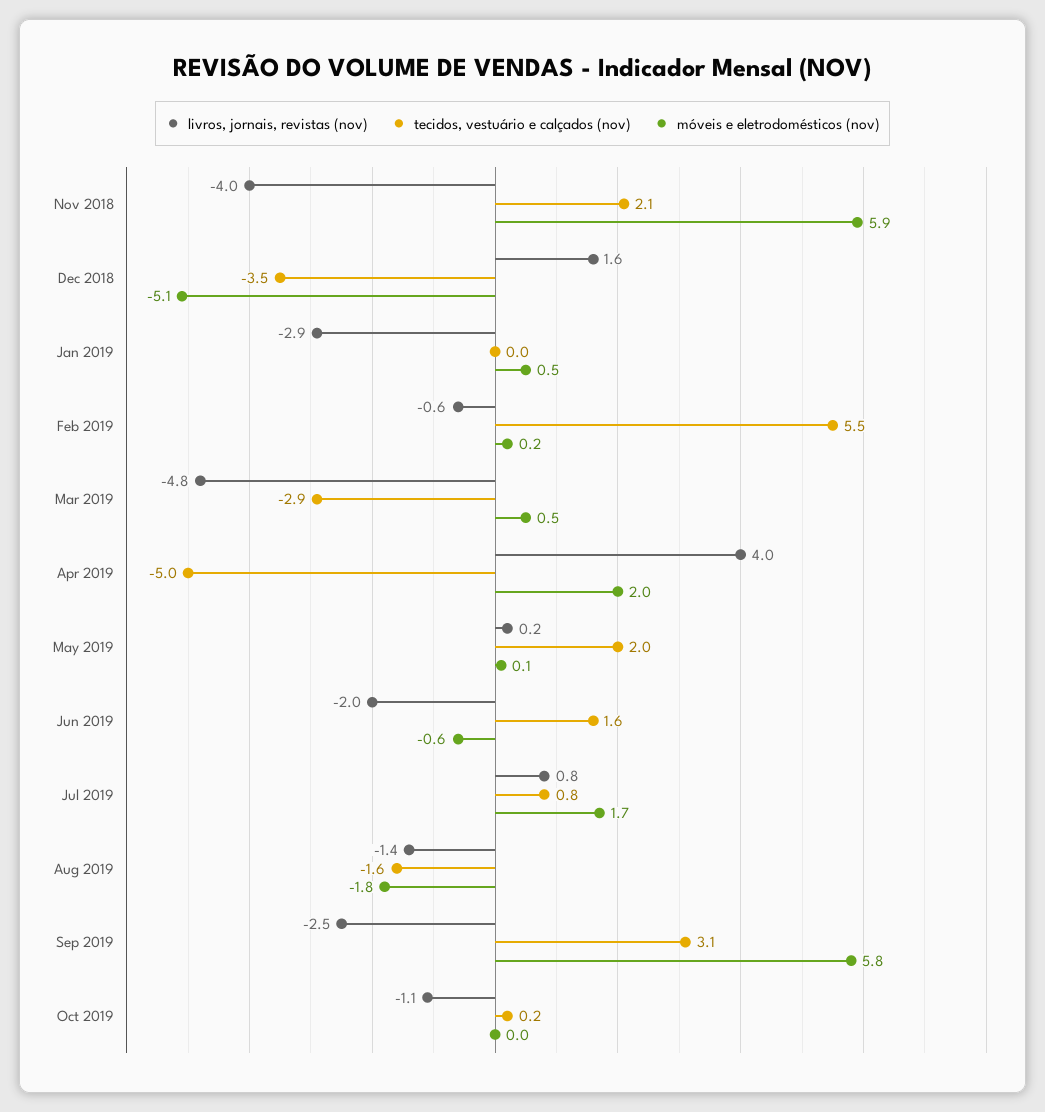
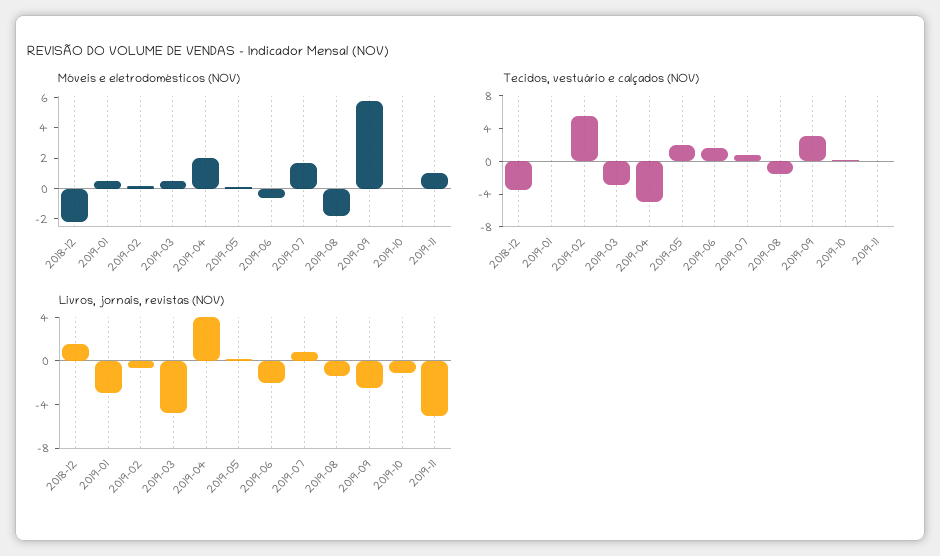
livros, jornais, revistas (nov), Nov 2018: -4 -> none
tecidos, vestuário e calçados (nov), Nov 2018: 2.1 -> none
móveis e eletrodomésticos (nov), Nov 2018: 5.9 -> none
móveis e eletrodomésticos (nov), Dec 2018: -5.1 -> -2
móveis e eletrodomésticos (nov), 2019-11: none -> 1
tecidos, vestuário e calçados (nov), 2019-11: none -> 0
livros, jornais, revistas (nov), 2019-11: none -> -5

